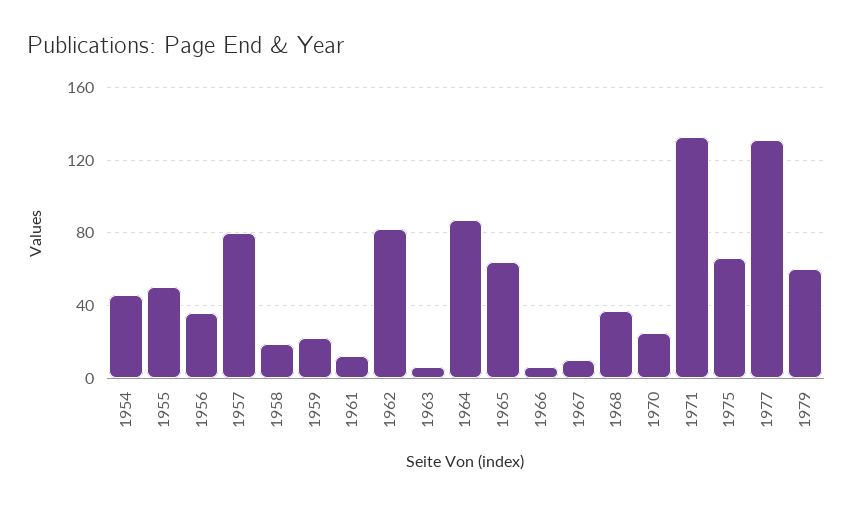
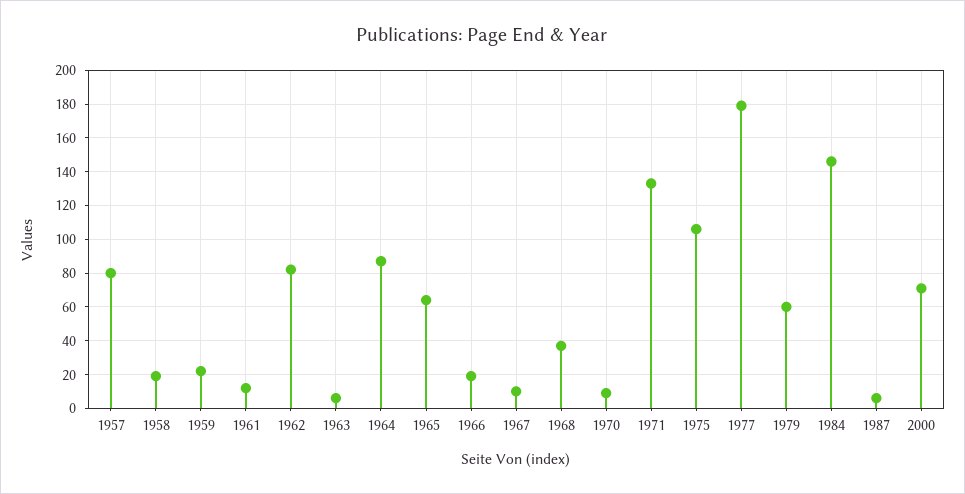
1954: 45 -> none
1955: 50 -> none
1956: 35 -> none
1966: 5 -> 20
1970: 25 -> 10
1975: 65 -> 105
1977: 130 -> 180
1984: none -> 145
1987: none -> 5
2000: none -> 70

